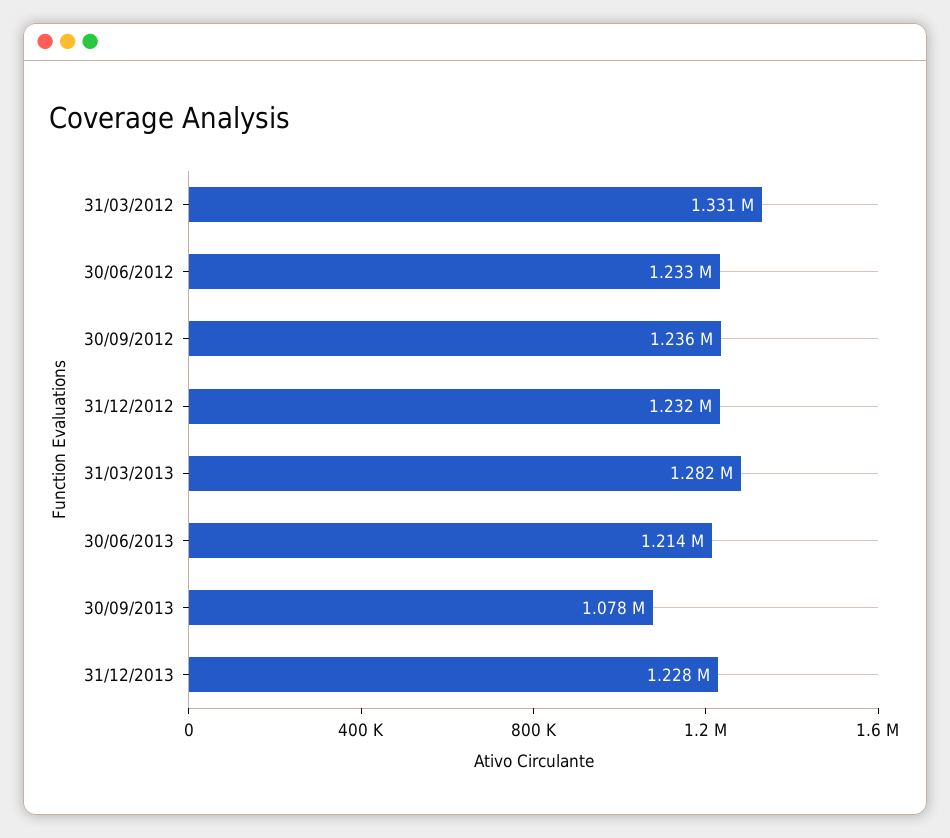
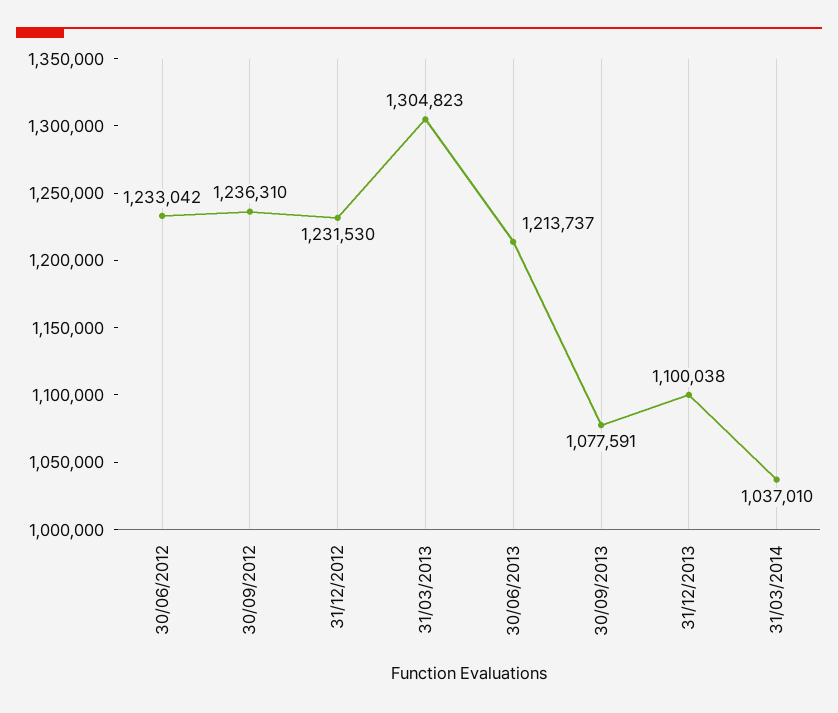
31/03/2012: 1331000 -> none
31/03/2013: 1282000 -> 1304823
31/12/2013: 1228000 -> 1100038
31/03/2014: none -> 1037010

